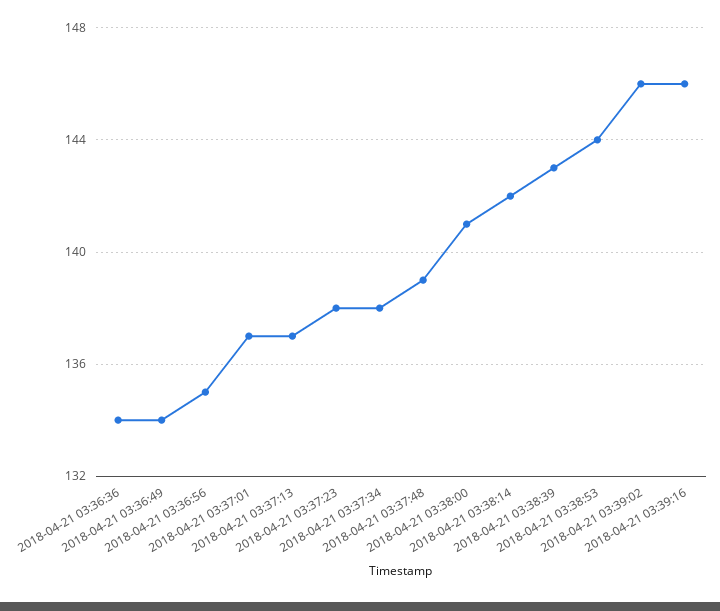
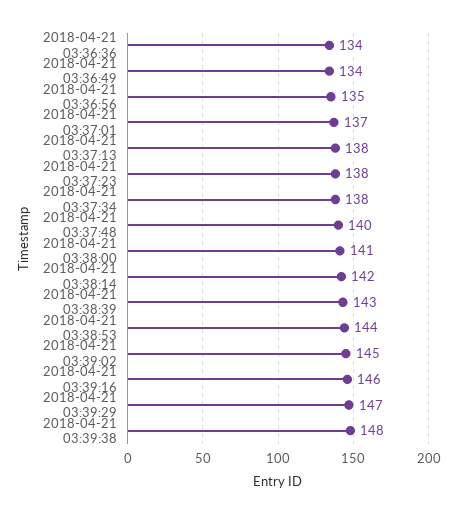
2018-04-21 03:37:13: 137 -> 138
2018-04-21 03:37:48: 139 -> 140
2018-04-21 03:39:02: 146 -> 145
2018-04-21 03:39:29: none -> 147
2018-04-21 03:39:38: none -> 148

